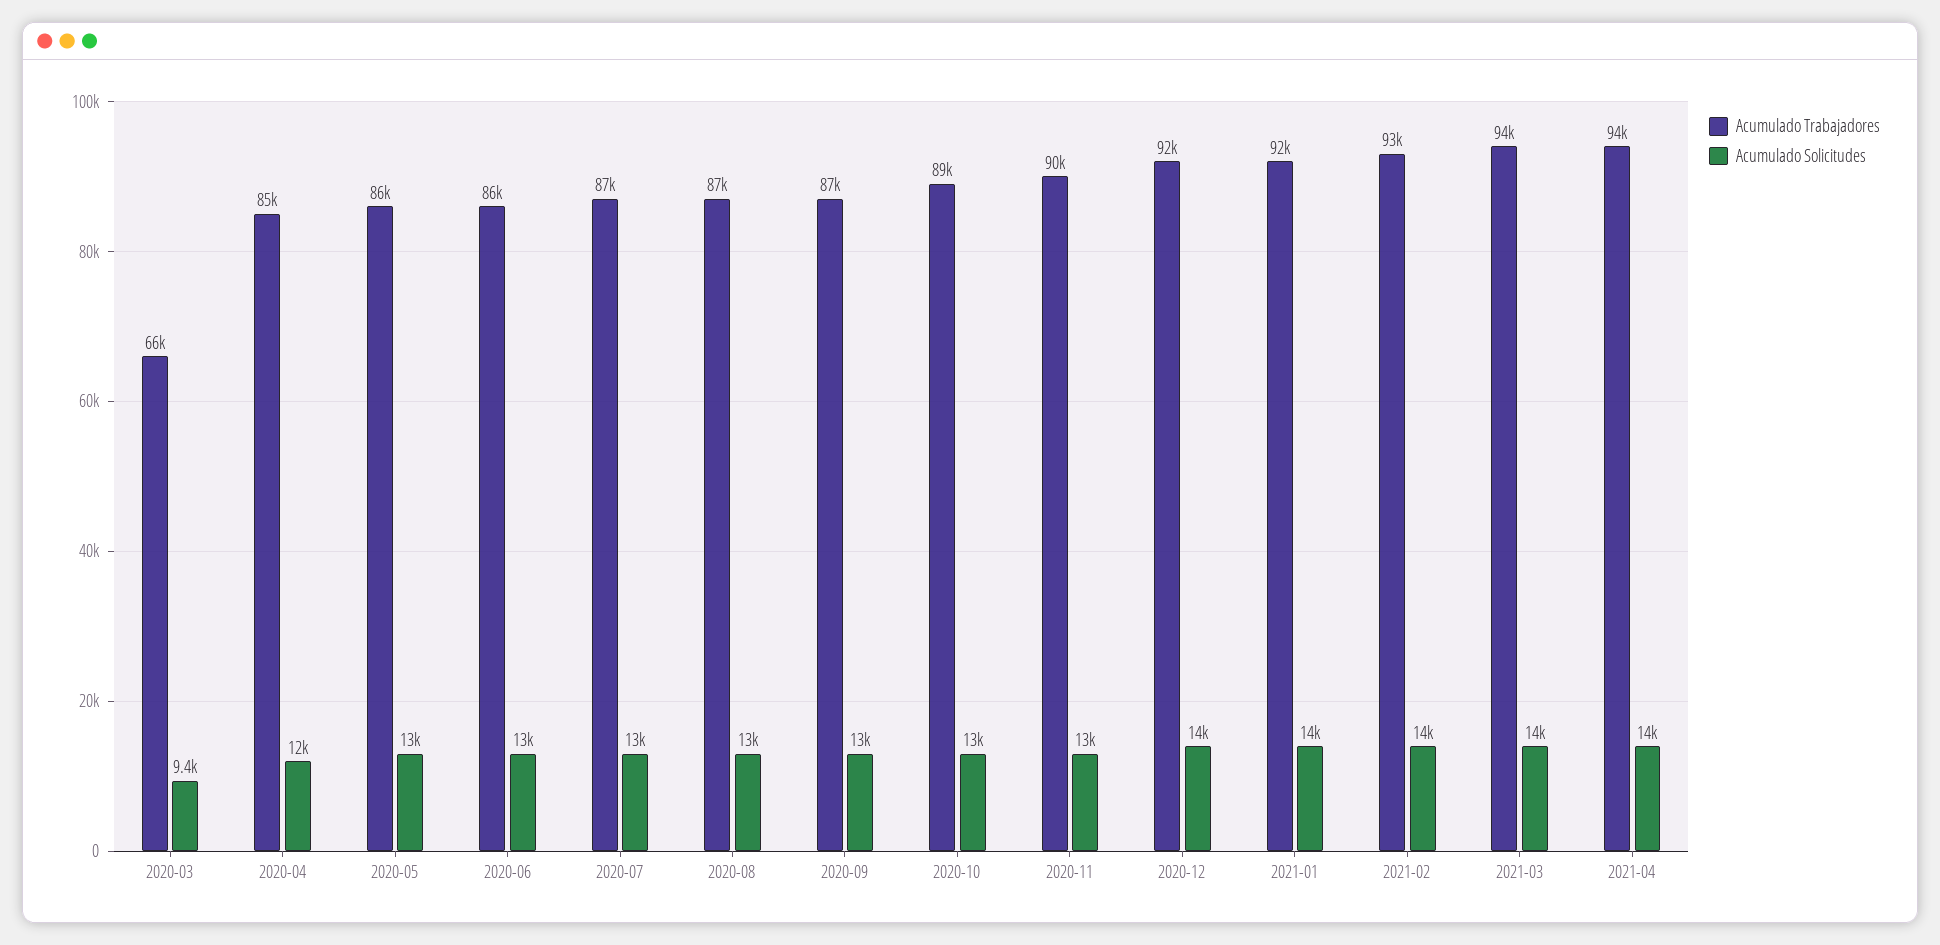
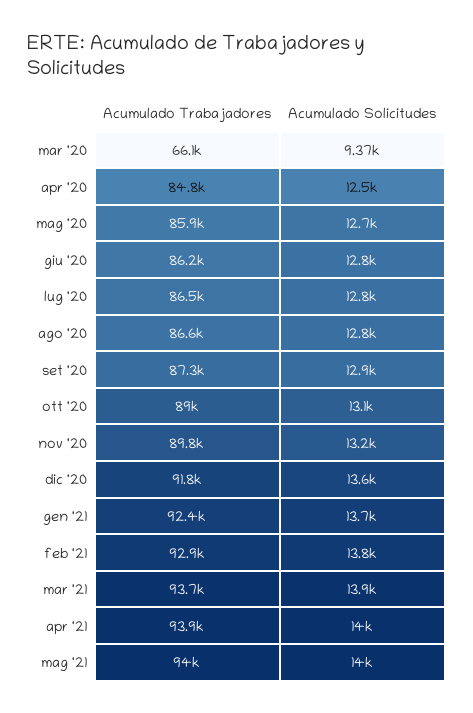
Acumulado Trabajadores, mag '21: none -> 94000
Acumulado Solicitudes, mag '21: none -> 14000

